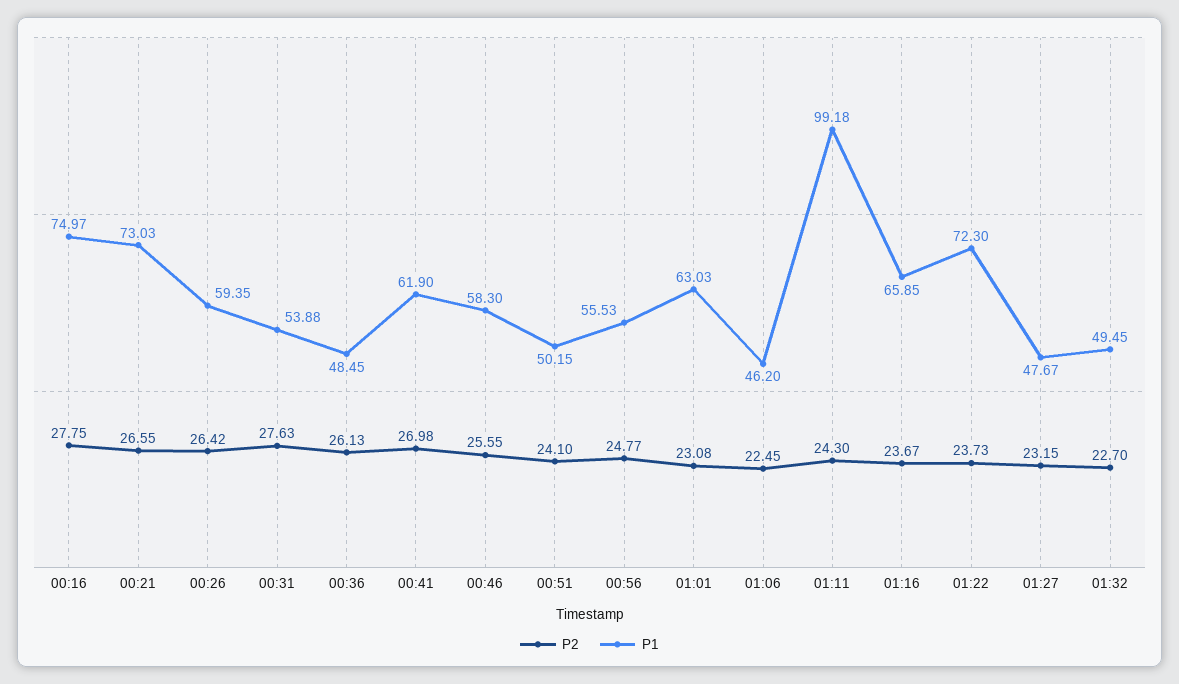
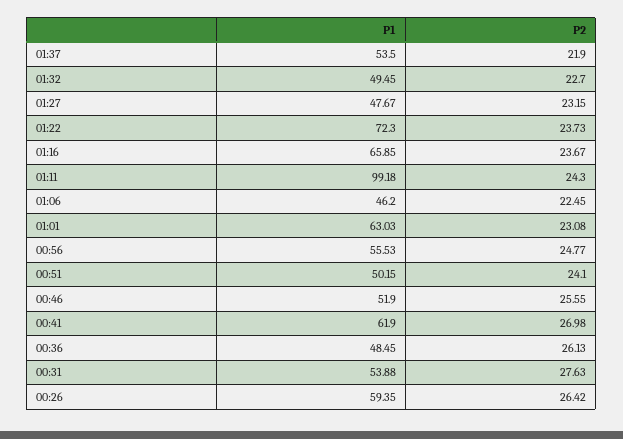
P2, 00:16: 27.75 -> none
P1, 00:16: 74.97 -> none
P2, 00:21: 26.55 -> none
P1, 00:21: 73.03 -> none
P1, 00:46: 58.3 -> 51.9
P1, 01:37: none -> 53.5
P2, 01:37: none -> 21.9

